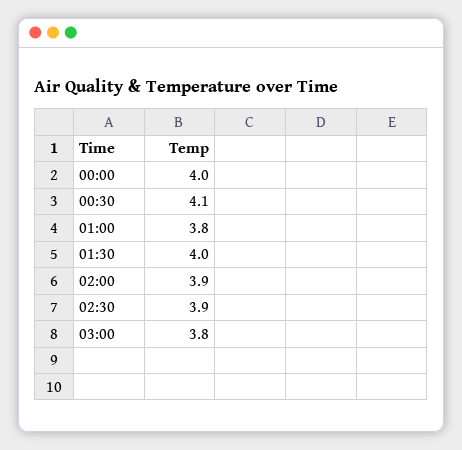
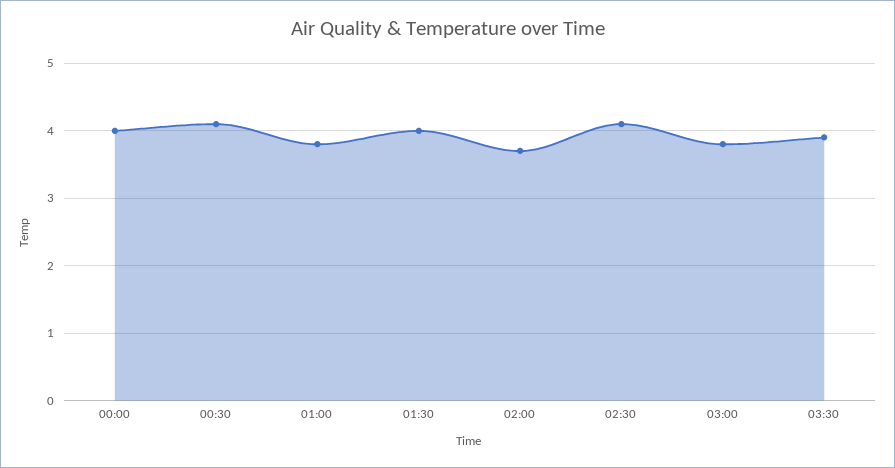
02:00: 3.9 -> 3.7
02:30: 3.9 -> 4.1
03:30: none -> 3.9

